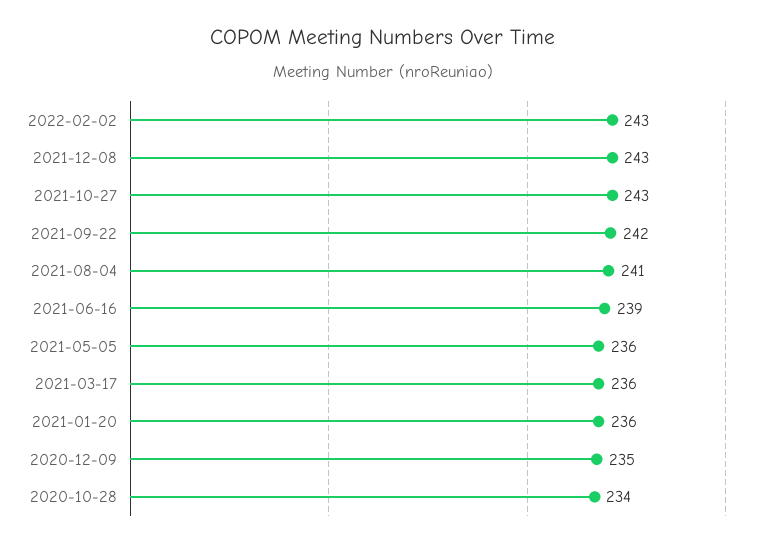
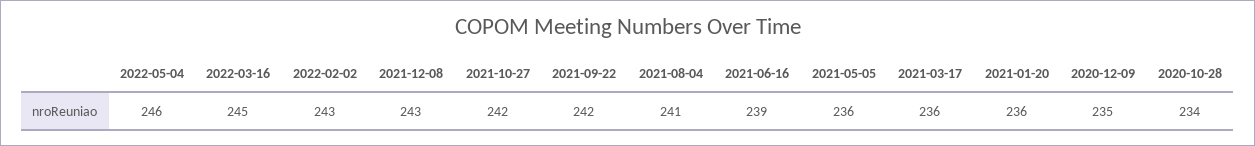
2021-10-27: 243 -> 242
2022-05-04: none -> 246
2022-03-16: none -> 245

